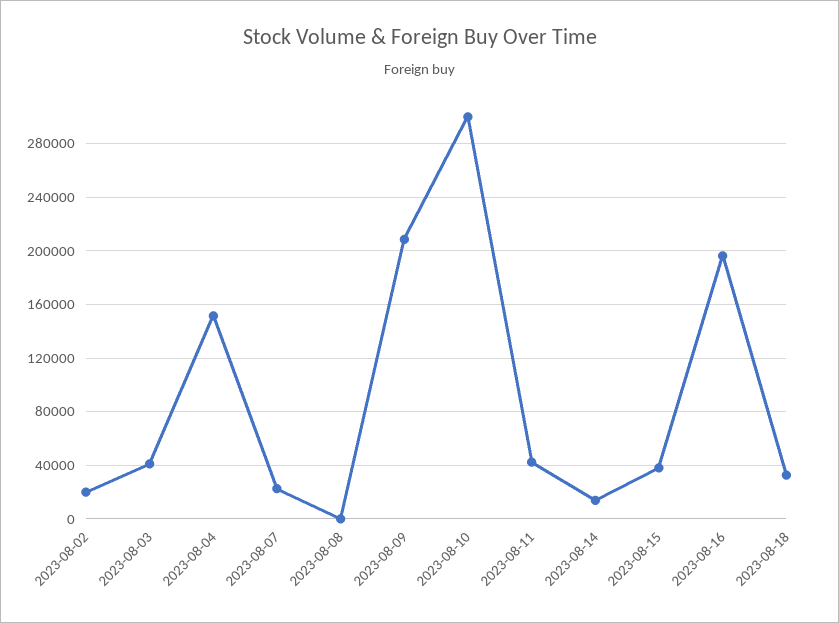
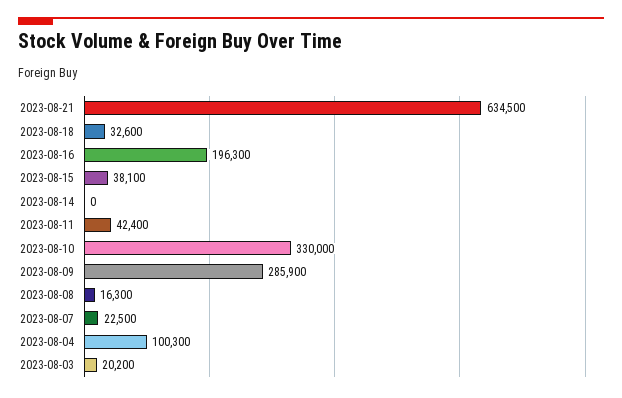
2023-08-02: 20000 -> none
2023-08-03: 40000 -> 20200
2023-08-04: 150000 -> 100300
2023-08-08: 0 -> 16300
2023-08-09: 210000 -> 285900
2023-08-10: 300000 -> 330000
2023-08-14: 15000 -> 0
2023-08-21: none -> 634500

